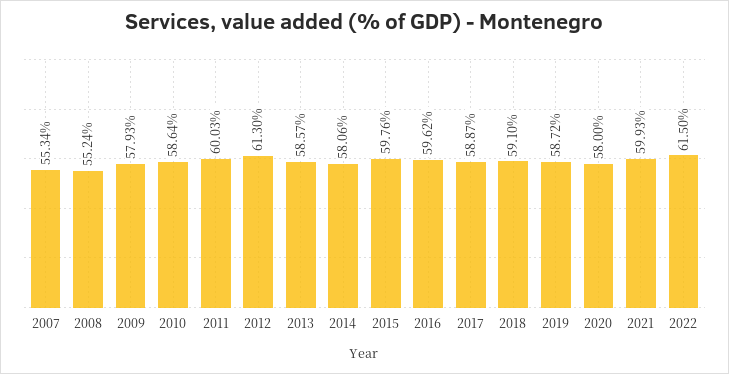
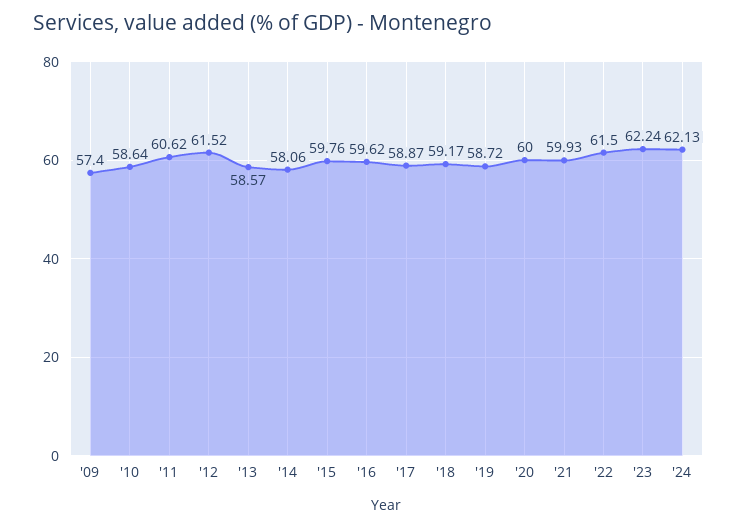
2007: 55.34 -> none
2008: 55.24 -> none
2009: 57.93 -> 57.4
2011: 60.03 -> 60.62
2012: 61.3 -> 61.52
2018: 59.1 -> 59.17
2020: 58 -> 60
'23: none -> 62.24
'24: none -> 62.13

